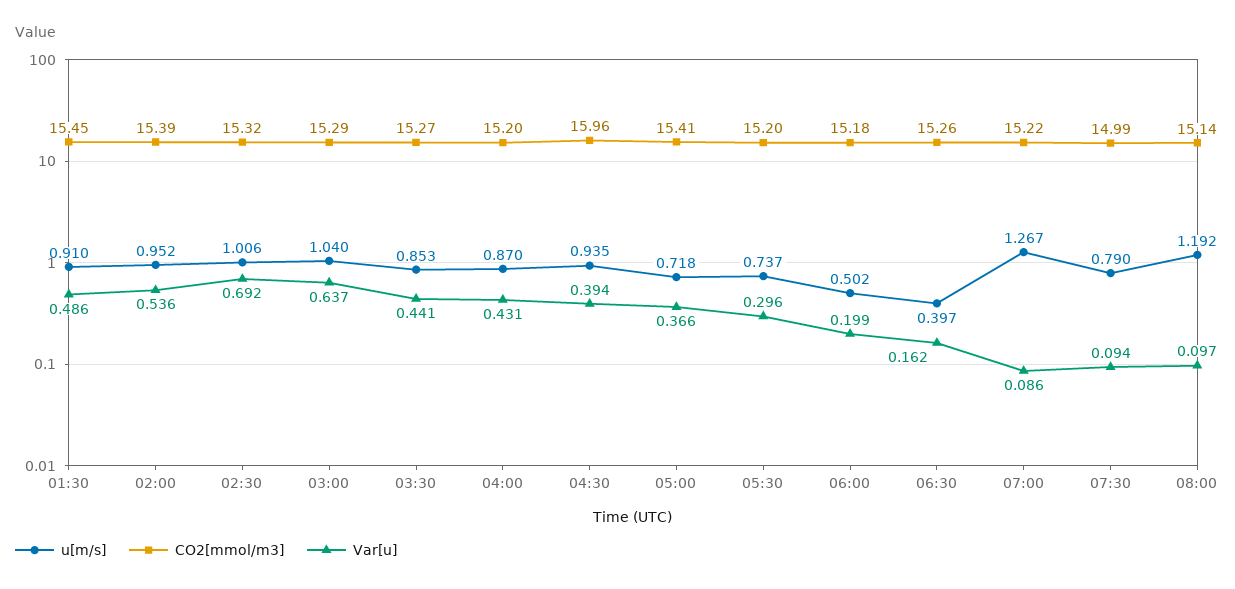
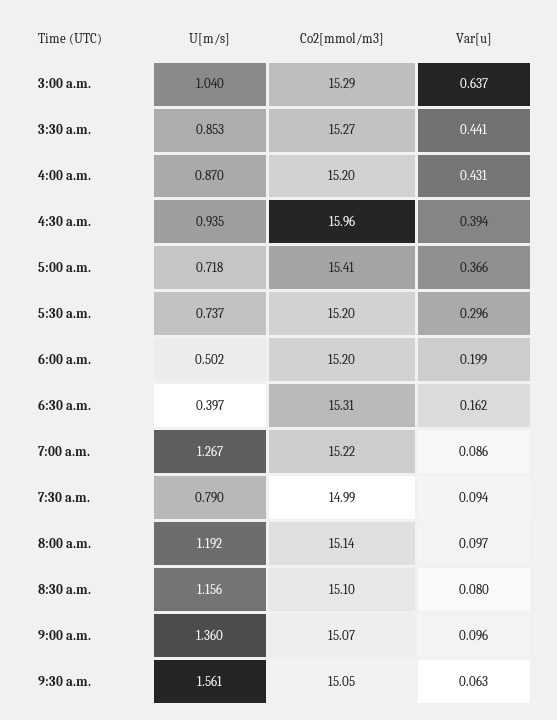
u[m/s], 01:30: 0.91 -> none
CO2[mmol/m3], 01:30: 15.45 -> none
Var[u], 01:30: 0.486 -> none
u[m/s], 02:00: 0.952 -> none
CO2[mmol/m3], 02:00: 15.39 -> none
Var[u], 02:00: 0.536 -> none
u[m/s], 02:30: 1.006 -> none
CO2[mmol/m3], 02:30: 15.32 -> none
Var[u], 02:30: 0.692 -> none
CO2[mmol/m3], 06:00: 15.18 -> 15.2
CO2[mmol/m3], 06:30: 15.26 -> 15.31
u[m/s], 8:30 a.m.: none -> 1.156
CO2[mmol/m3], 8:30 a.m.: none -> 15.1
Var[u], 8:30 a.m.: none -> 0.08
u[m/s], 9:00 a.m.: none -> 1.36
CO2[mmol/m3], 9:00 a.m.: none -> 15.07
Var[u], 9:00 a.m.: none -> 0.096
u[m/s], 9:30 a.m.: none -> 1.561
CO2[mmol/m3], 9:30 a.m.: none -> 15.05
Var[u], 9:30 a.m.: none -> 0.063

